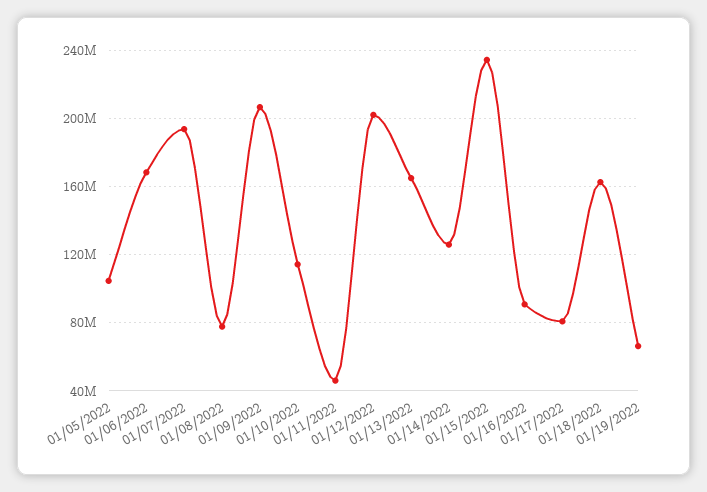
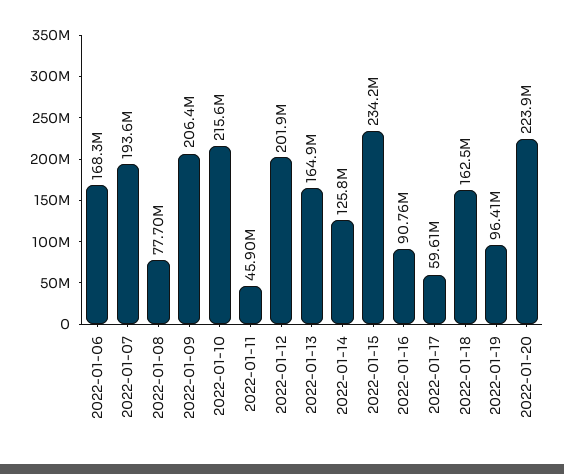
01/05/2022: 105000000 -> none
01/10/2022: 115000000 -> 215600000
01/17/2022: 80000000 -> 59610000
01/19/2022: 65000000 -> 96410000
2022-01-20: none -> 223900000

